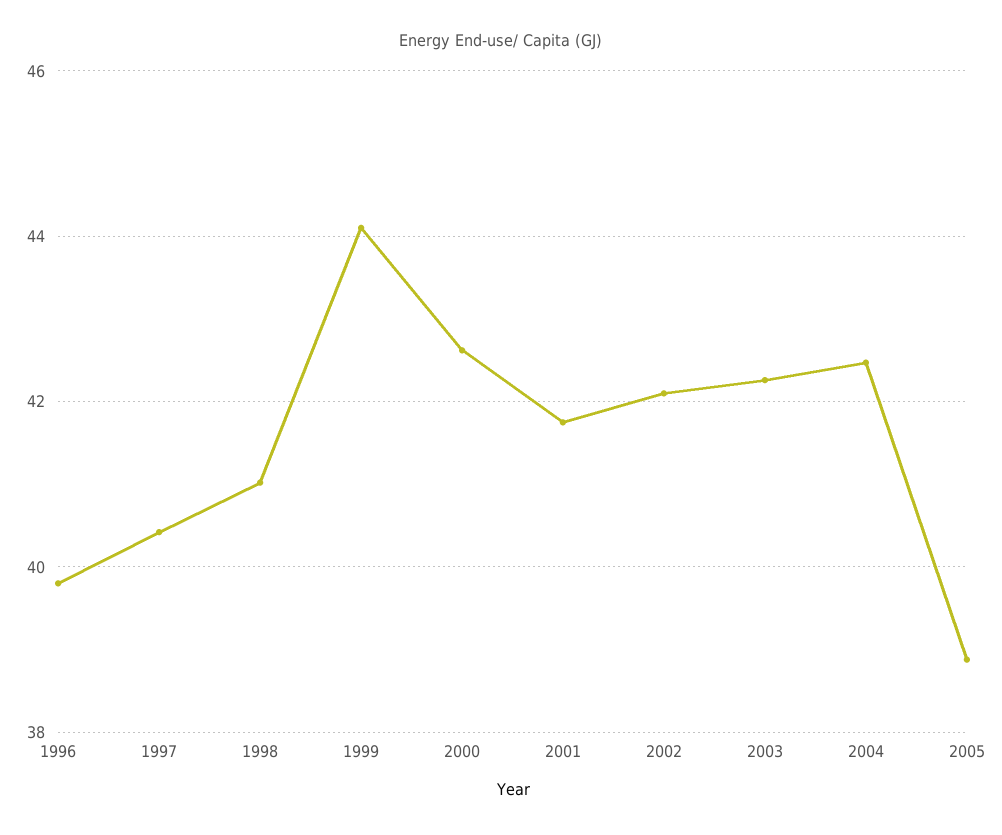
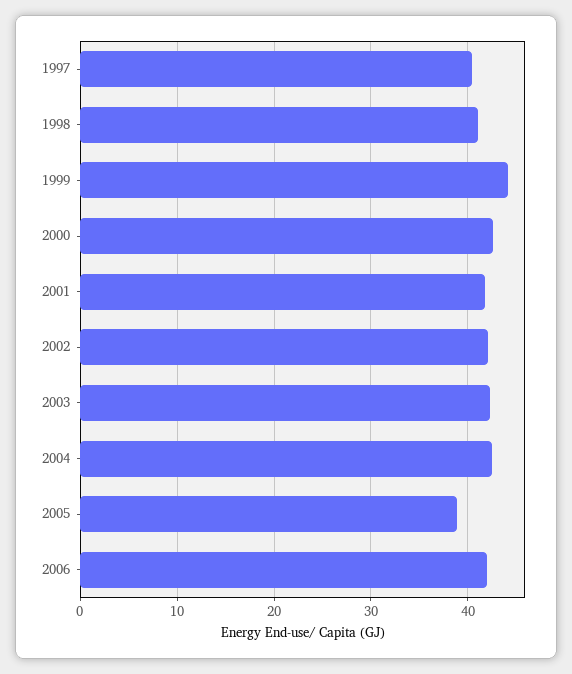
1996: 39.8 -> none
2006: none -> 42

